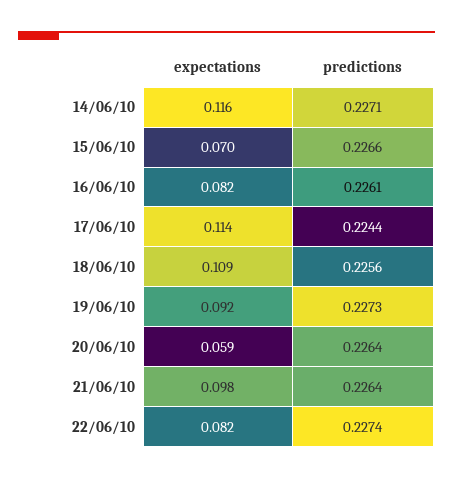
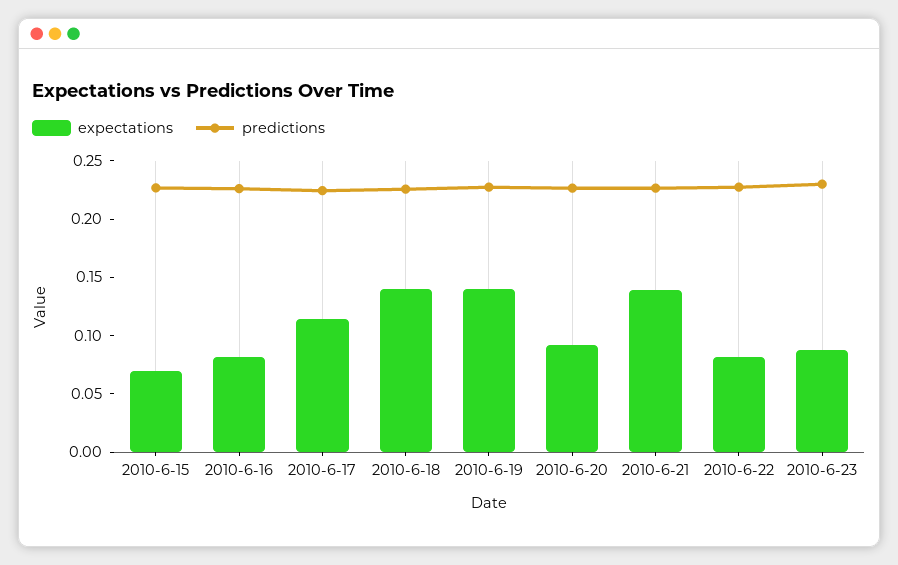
expectations, 14/06/10: 0.116 -> none
predictions, 14/06/10: 0.2271 -> none
expectations, 18/06/10: 0.109 -> 0.14
expectations, 19/06/10: 0.092 -> 0.14
expectations, 20/06/10: 0.059 -> 0.09
expectations, 21/06/10: 0.098 -> 0.14
expectations, 2010-6-23: none -> 0.09
predictions, 2010-6-23: none -> 0.23

